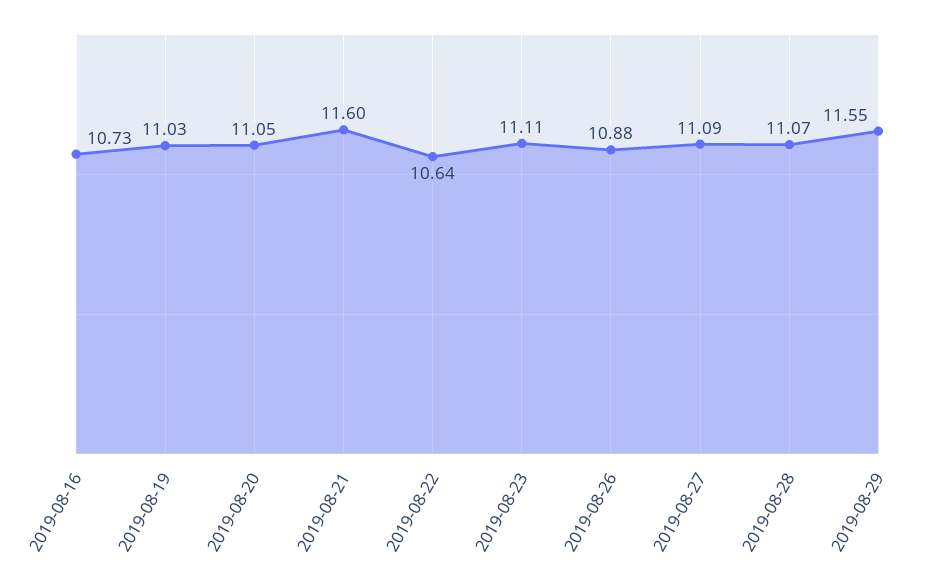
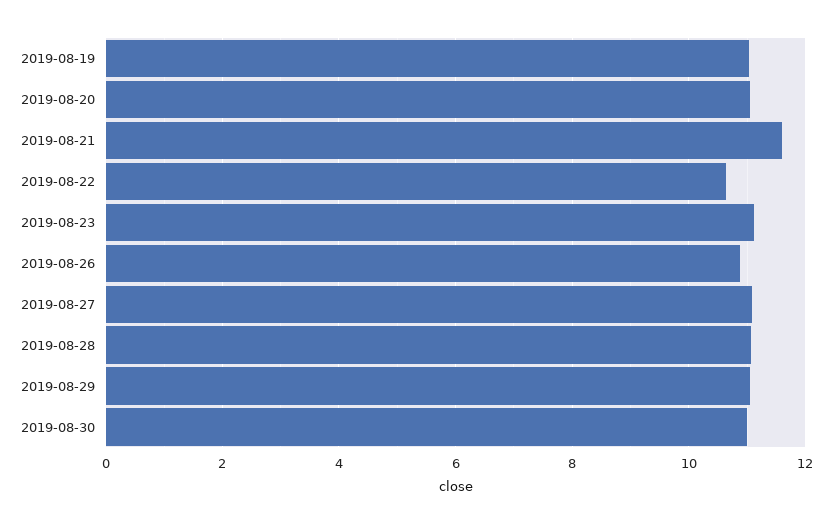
2019-08-16: 10.73 -> none
2019-08-29: 11.55 -> 11
2019-08-30: none -> 11

